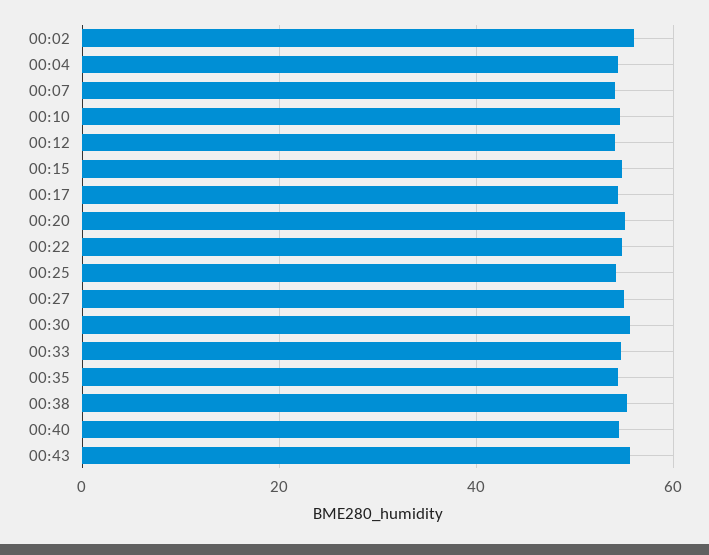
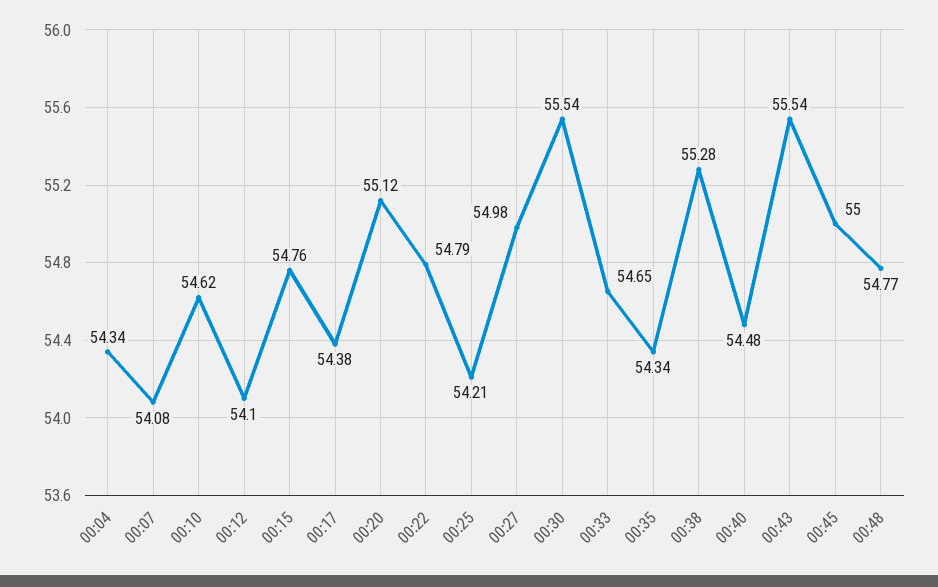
00:02: 56 -> none
00:45: none -> 55
00:48: none -> 54.77

